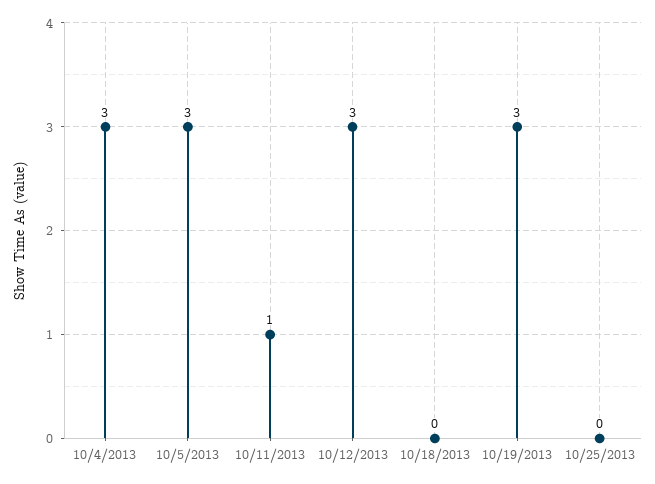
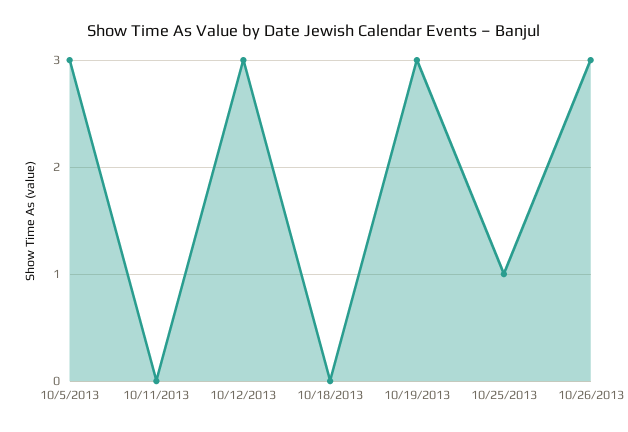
10/4/2013: 3 -> none
10/11/2013: 1 -> 0
10/25/2013: 0 -> 1
10/26/2013: none -> 3

